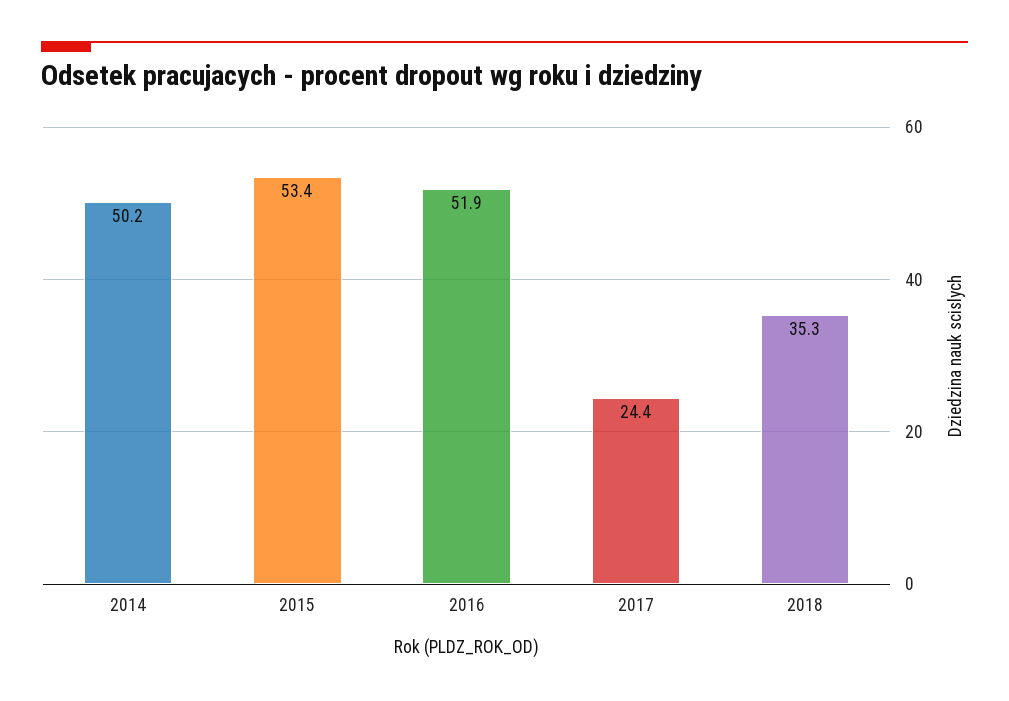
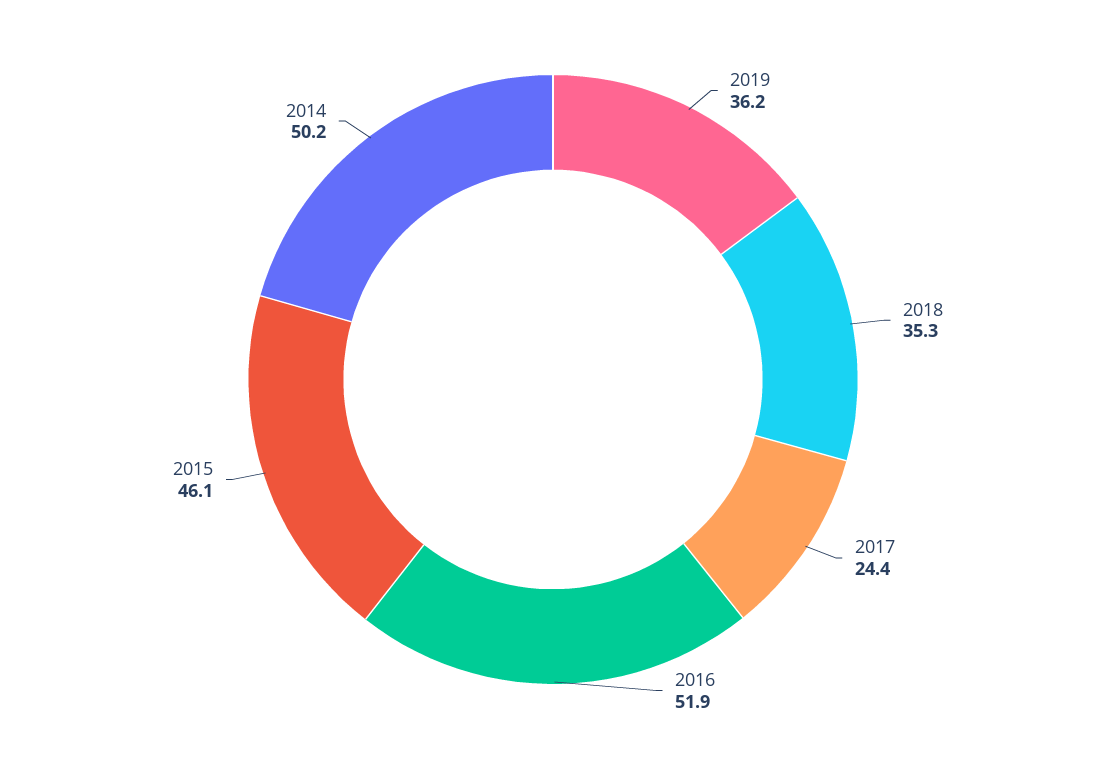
2015: 53.4 -> 46.1
2019: none -> 36.2

